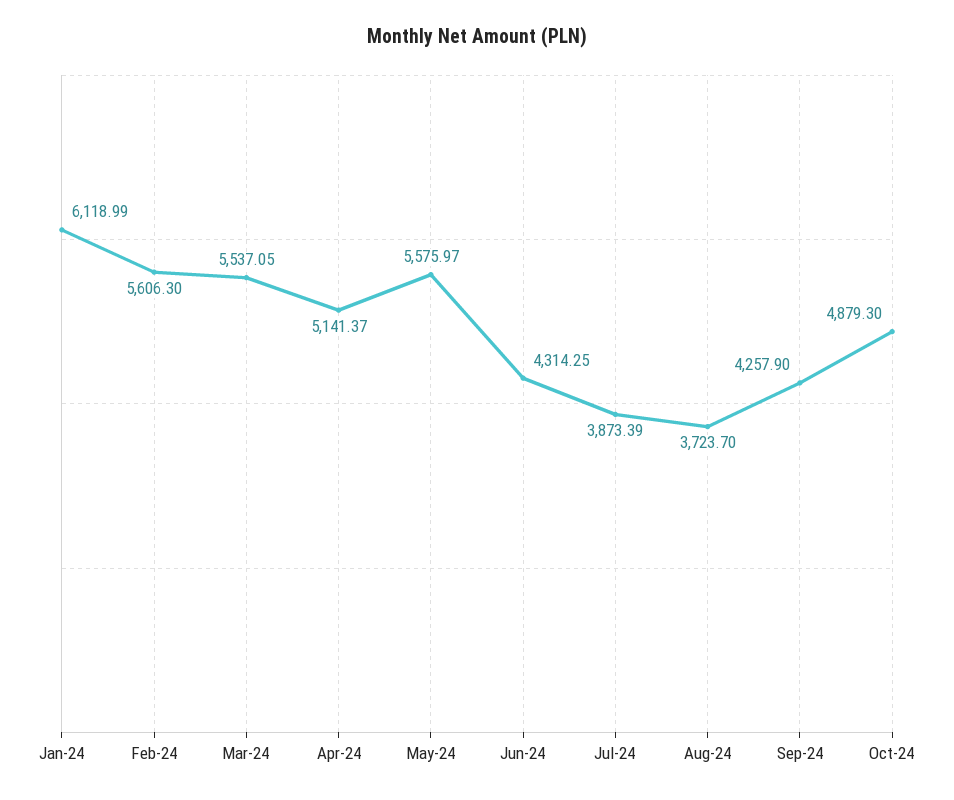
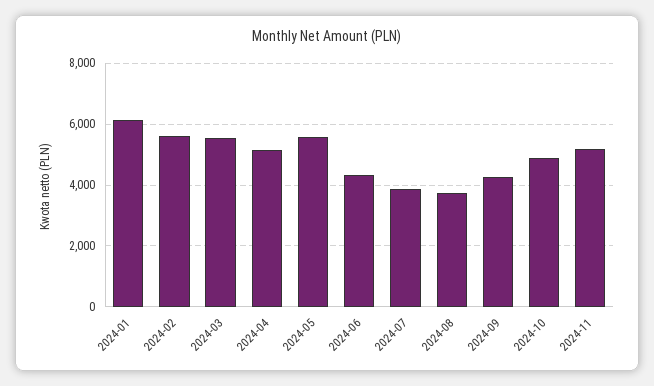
2024-11: none -> 5200

